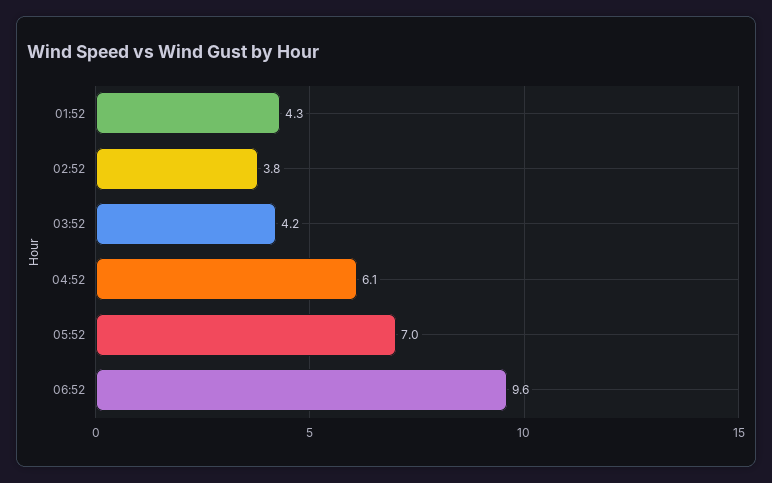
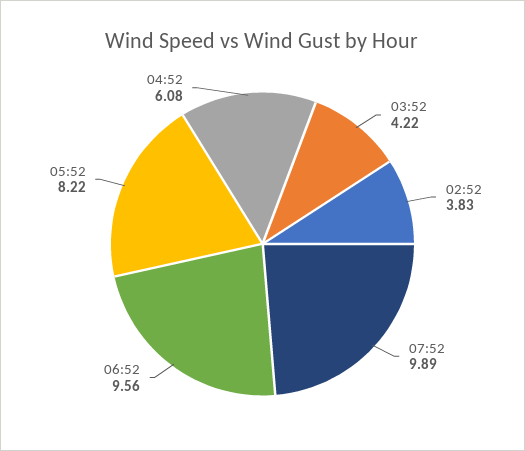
01:52: 4.3 -> none
05:52: 7 -> 8.22
07:52: none -> 9.89

